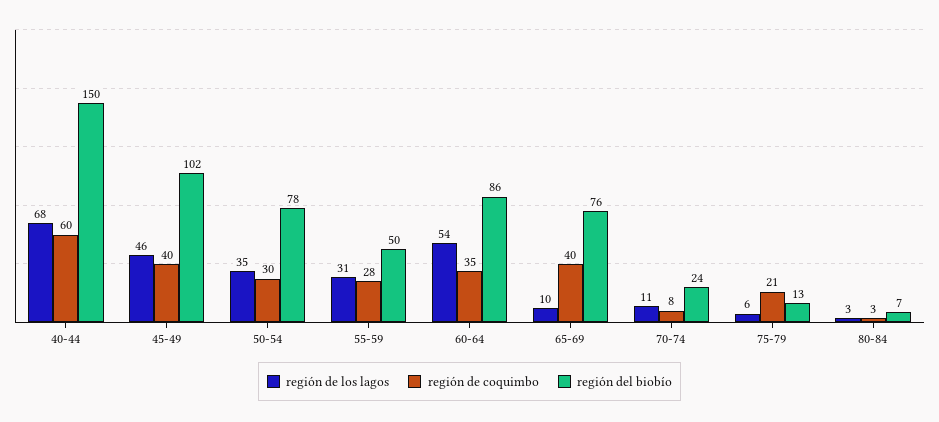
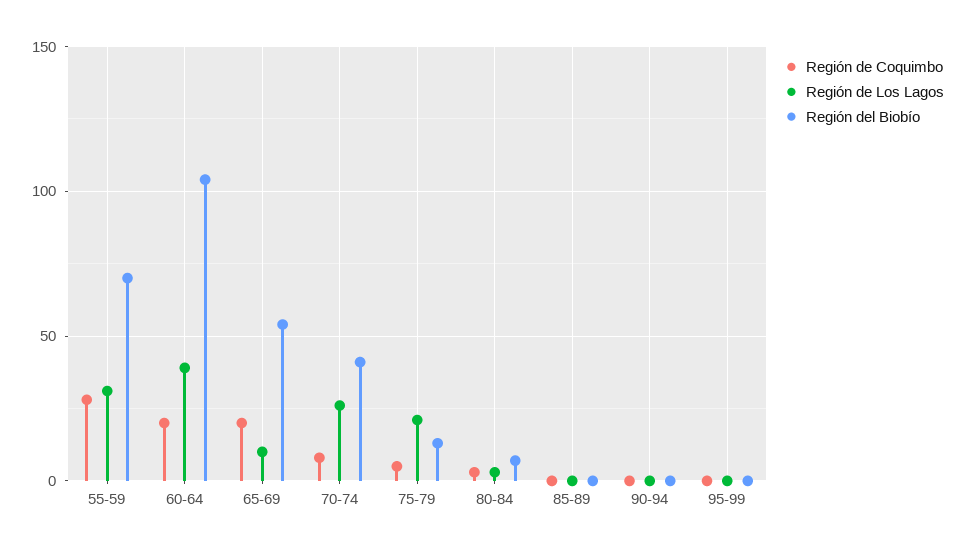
región de los lagos, 40-44: 68 -> none
región de coquimbo, 40-44: 60 -> none
región del biobío, 40-44: 150 -> none
región de los lagos, 45-49: 46 -> none
región de coquimbo, 45-49: 40 -> none
región del biobío, 45-49: 102 -> none
región de los lagos, 50-54: 35 -> none
región de coquimbo, 50-54: 30 -> none
región del biobío, 50-54: 78 -> none
región del biobío, 55-59: 50 -> 70
región de los lagos, 60-64: 54 -> 40
región de coquimbo, 60-64: 35 -> 20
región del biobío, 60-64: 86 -> 105
región de coquimbo, 65-69: 40 -> 20
región del biobío, 65-69: 76 -> 55
región de los lagos, 70-74: 11 -> 25
región del biobío, 70-74: 24 -> 40
región de los lagos, 75-79: 6 -> 20
región de coquimbo, 75-79: 21 -> 5
región de coquimbo, 85-89: none -> 0
región de los lagos, 85-89: none -> 0
región del biobío, 85-89: none -> 0
región de coquimbo, 90-94: none -> 0
región de los lagos, 90-94: none -> 0
región del biobío, 90-94: none -> 0
región de coquimbo, 95-99: none -> 0
región de los lagos, 95-99: none -> 0
región del biobío, 95-99: none -> 0

